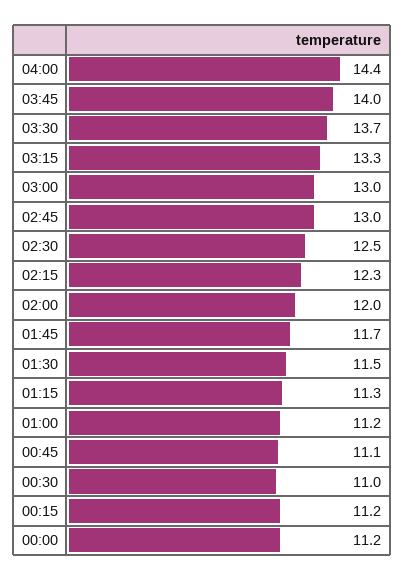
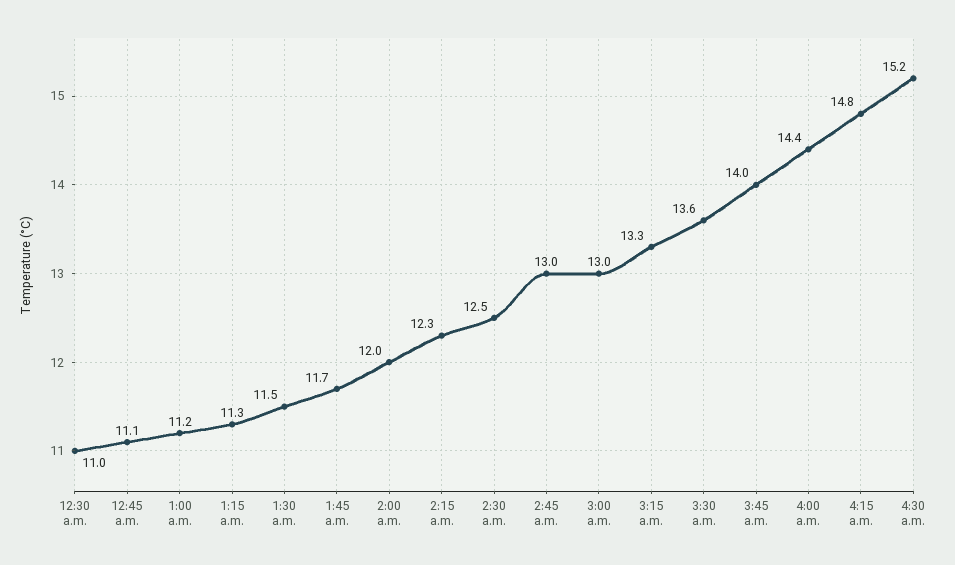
03:30: 13.7 -> 13.6
00:15: 11.2 -> none
00:00: 11.2 -> none
4:15 a.m.: none -> 14.8
4:30 a.m.: none -> 15.2

